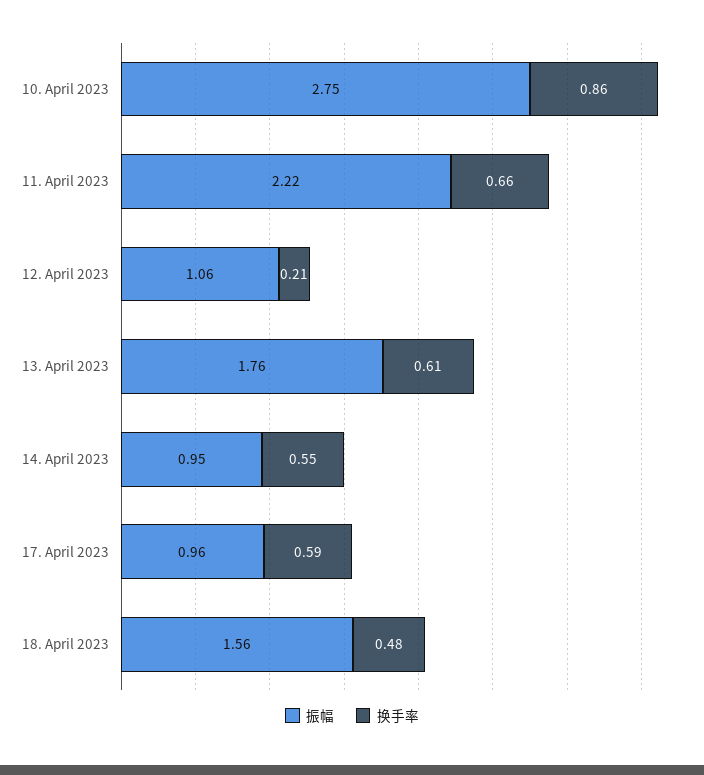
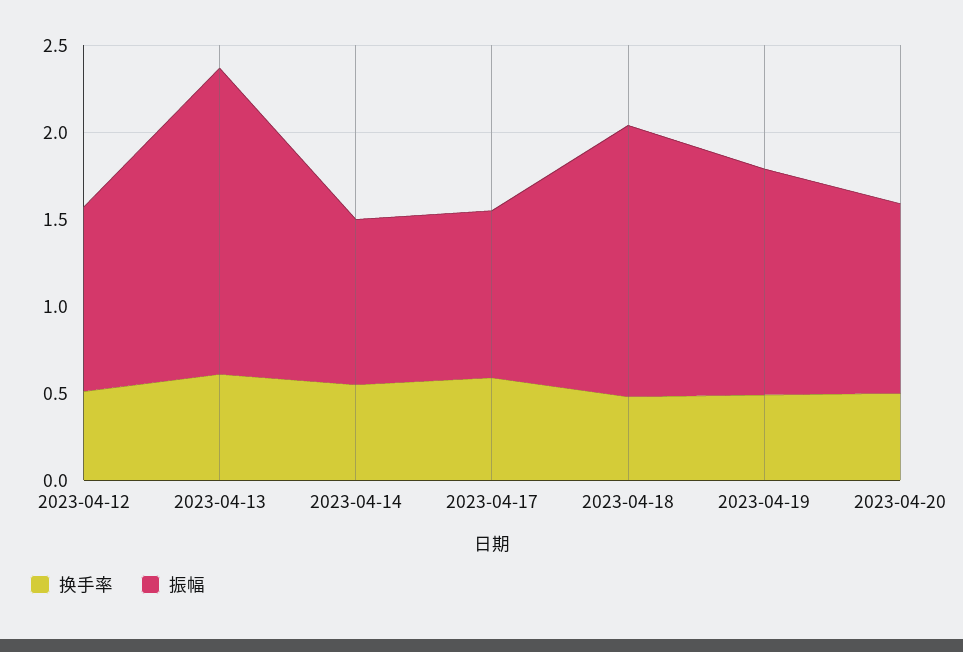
振幅, 10. April 2023: 2.75 -> none
换手率, 10. April 2023: 0.86 -> none
振幅, 11. April 2023: 2.22 -> none
换手率, 11. April 2023: 0.66 -> none
换手率, 12. April 2023: 0.21 -> 0.5
换手率, 2023-04-19: none -> 0.5
振幅, 2023-04-19: none -> 1.3
换手率, 2023-04-20: none -> 0.5
振幅, 2023-04-20: none -> 1.1

